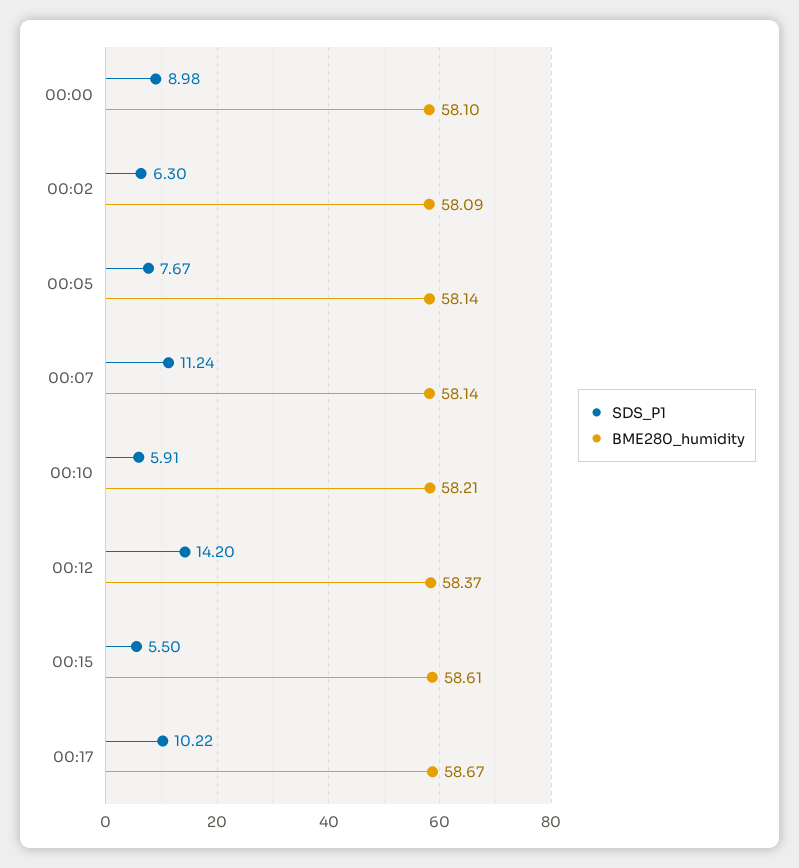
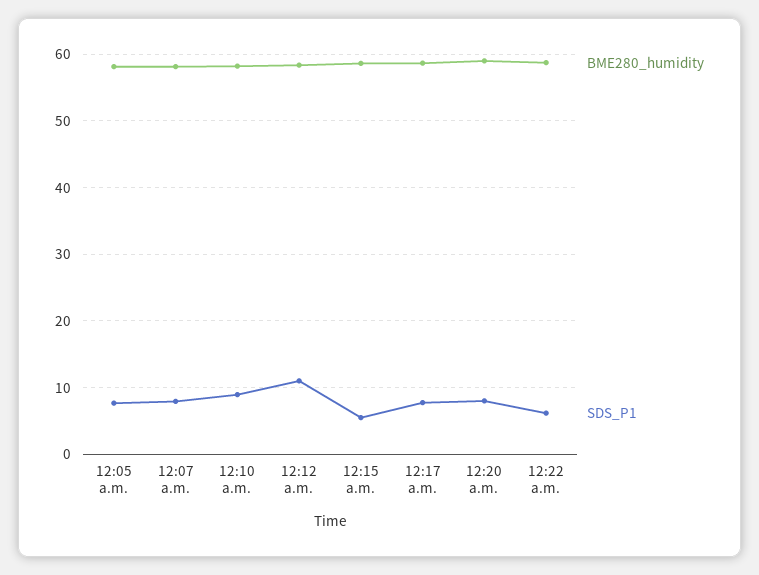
SDS_P1, 00:00: 8.98 -> none
BME280_humidity, 00:00: 58.1 -> none
SDS_P1, 00:02: 6.3 -> none
BME280_humidity, 00:02: 58.09 -> none
SDS_P1, 00:07: 11.24 -> 8
SDS_P1, 00:10: 5.91 -> 9
SDS_P1, 00:12: 14.2 -> 11
SDS_P1, 00:17: 10.22 -> 8
BME280_humidity, 12:20 a.m.: none -> 59
SDS_P1, 12:20 a.m.: none -> 8
BME280_humidity, 12:22 a.m.: none -> 59
SDS_P1, 12:22 a.m.: none -> 6

